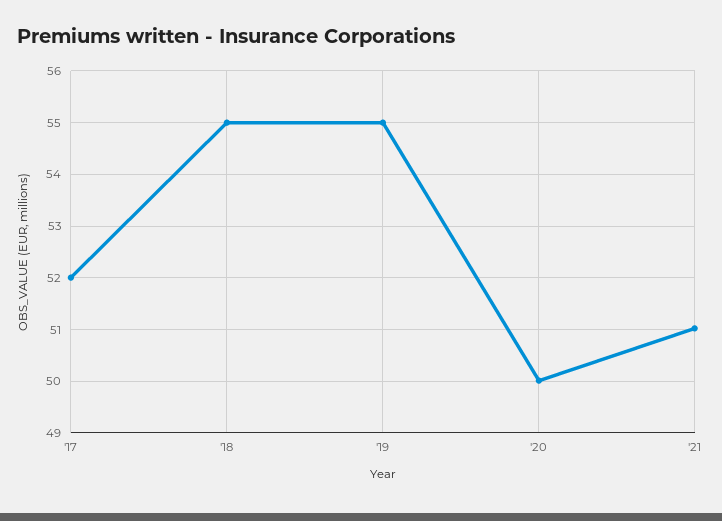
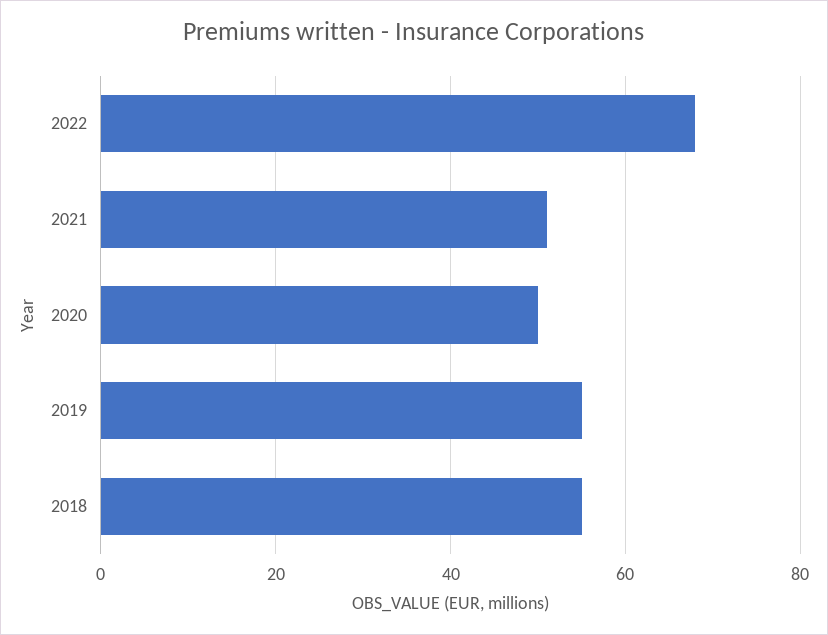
'17: 52 -> none
2022: none -> 68

